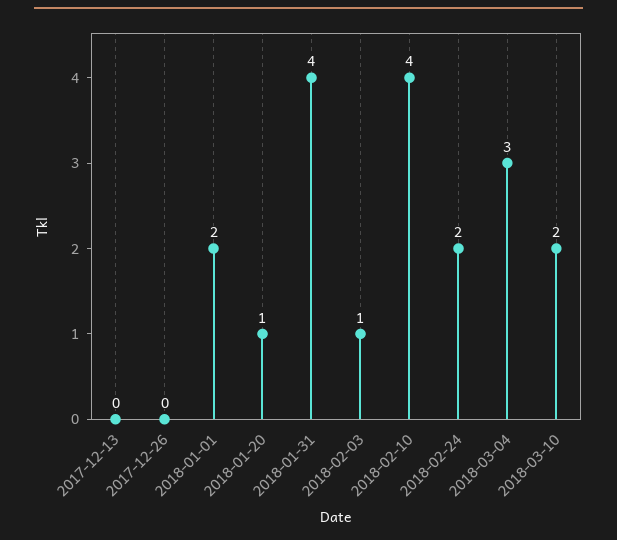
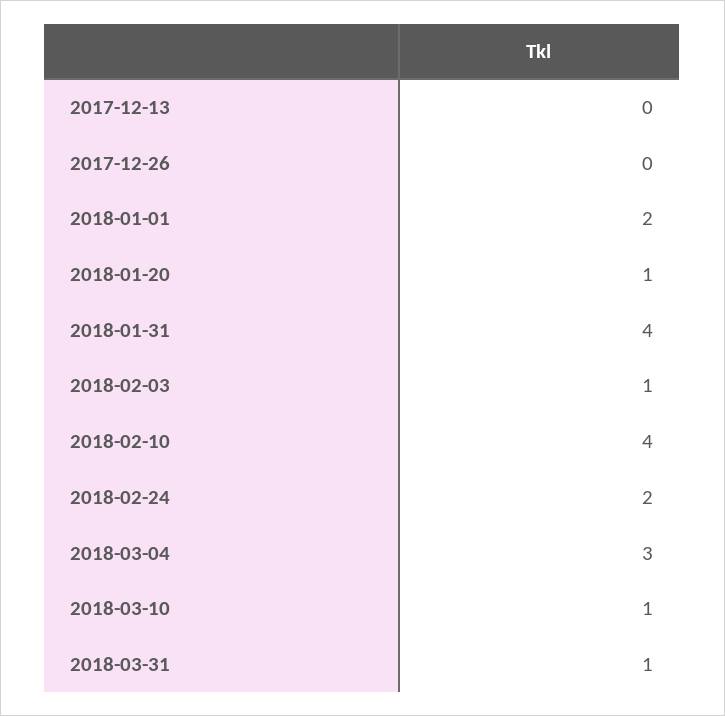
2018-03-10: 2 -> 1
2018-03-31: none -> 1

